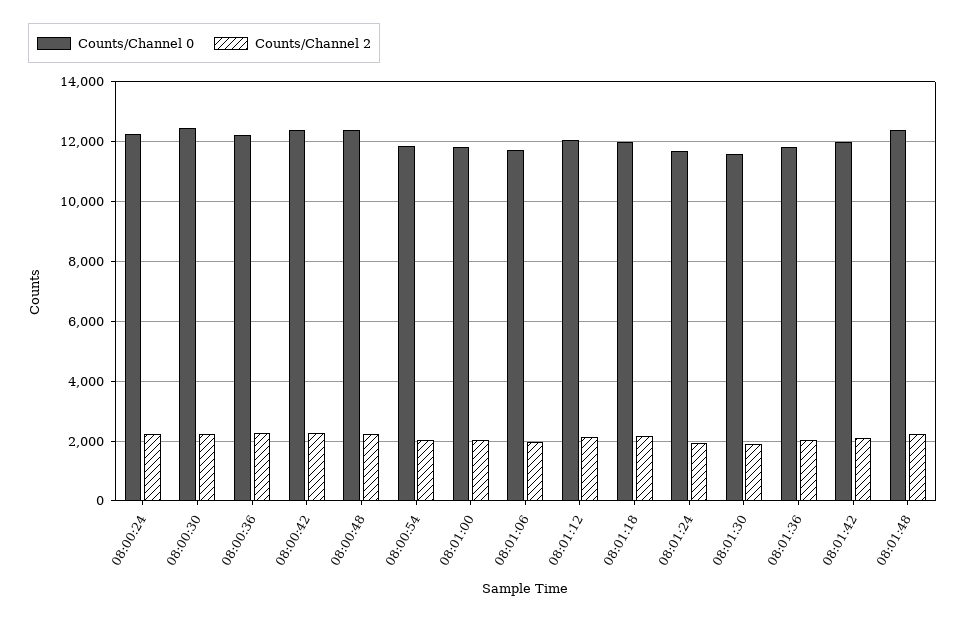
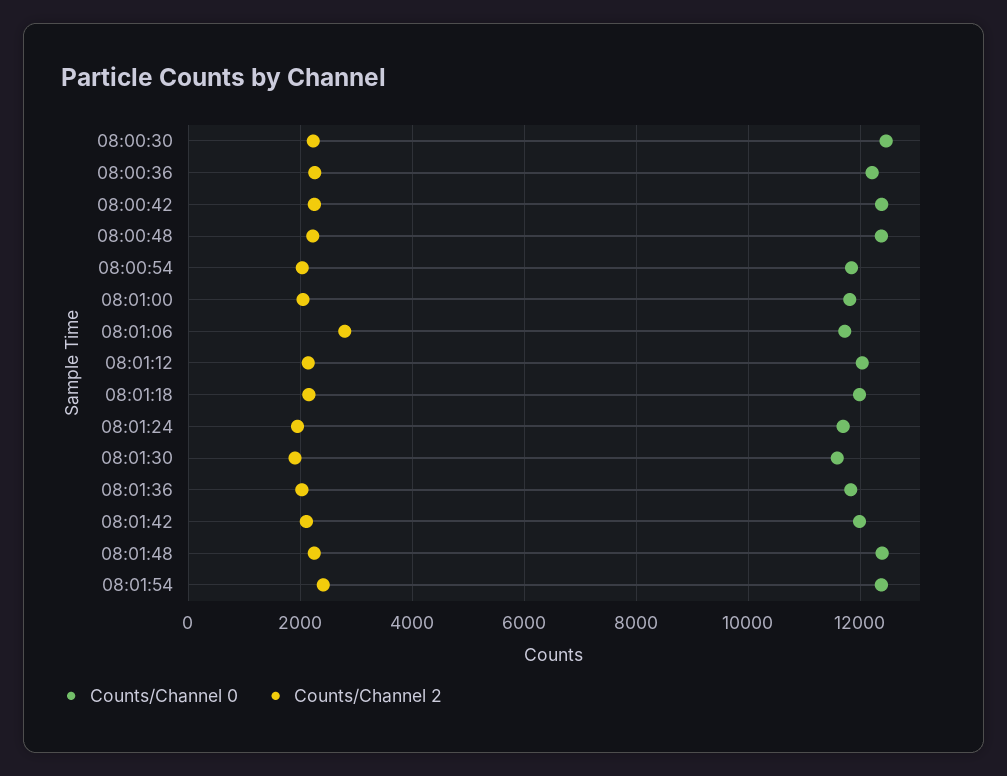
Counts/Channel 0, 08:00:24: 12250 -> none
Counts/Channel 2, 08:00:24: 2250 -> none
Counts/Channel 2, 08:01:06: 2000 -> 2800
Counts/Channel 0, 08:01:54: none -> 12400
Counts/Channel 2, 08:01:54: none -> 2400

